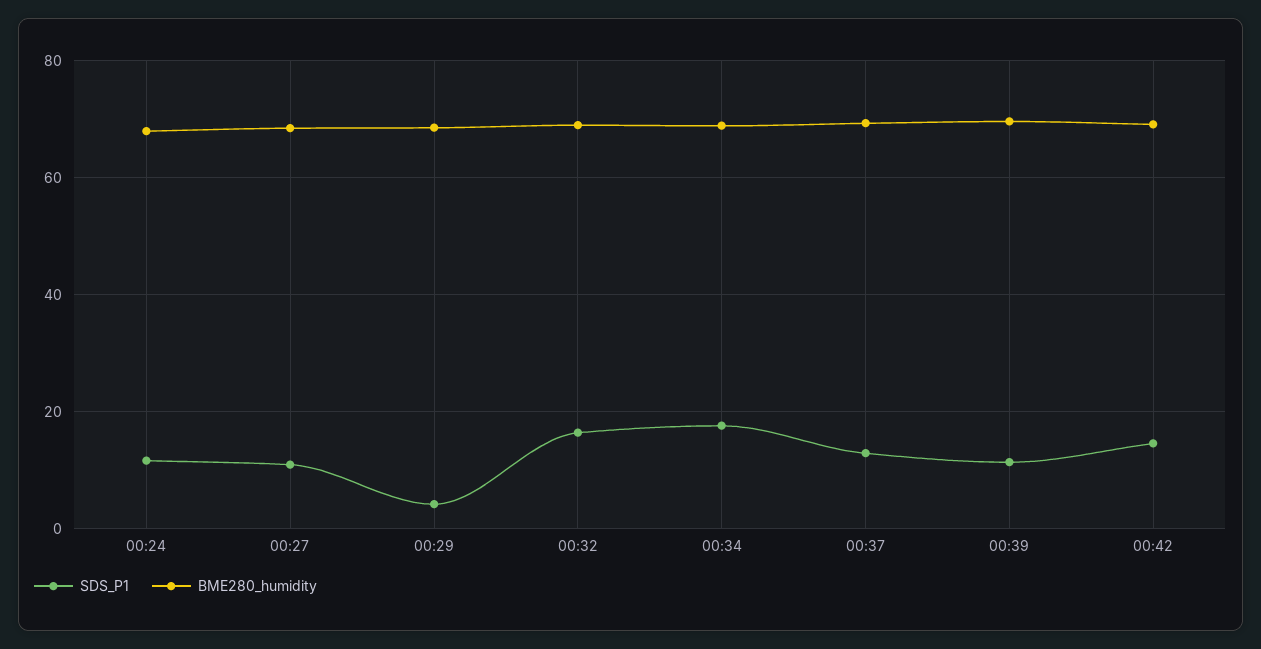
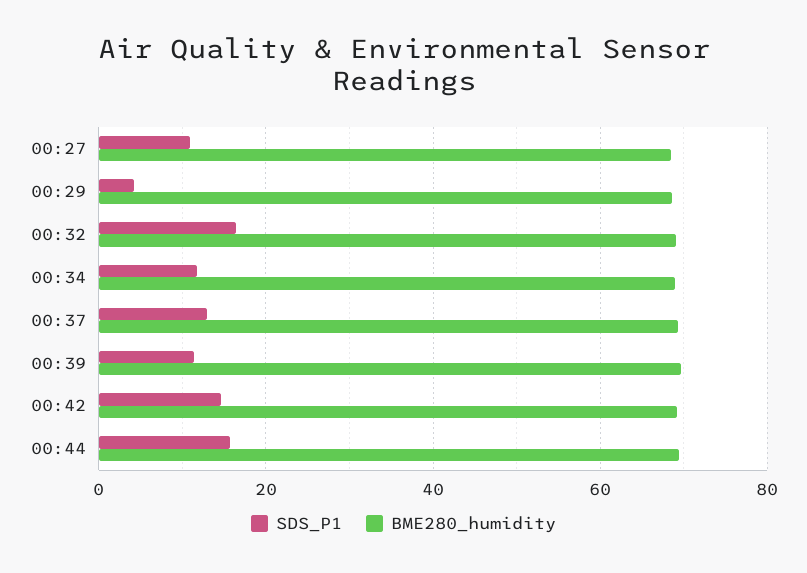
SDS_P1, 00:24: 12 -> none
BME280_humidity, 00:24: 68 -> none
SDS_P1, 00:34: 18 -> 12
SDS_P1, 00:44: none -> 16
BME280_humidity, 00:44: none -> 70

